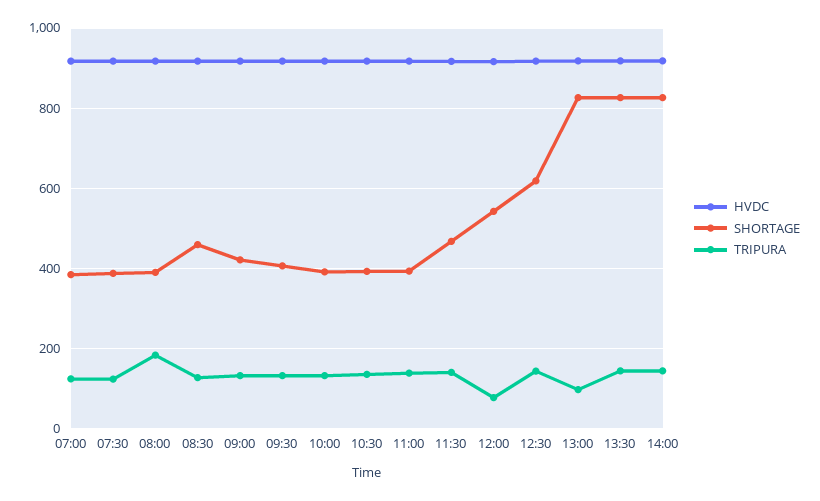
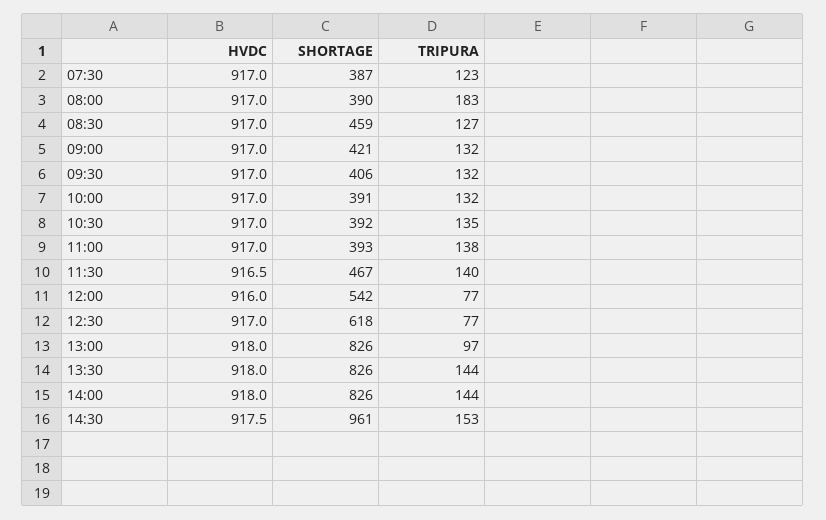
HVDC, 07:00: 920 -> none
SHORTAGE, 07:00: 380 -> none
TRIPURA, 07:00: 120 -> none
TRIPURA, 12:30: 140 -> 77
HVDC, 14:30: none -> 917.5
SHORTAGE, 14:30: none -> 961
TRIPURA, 14:30: none -> 153

